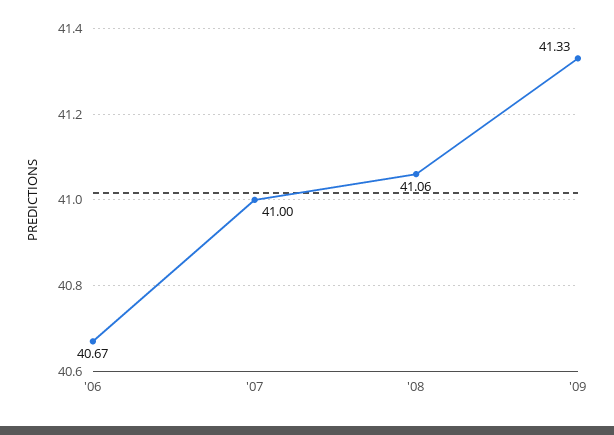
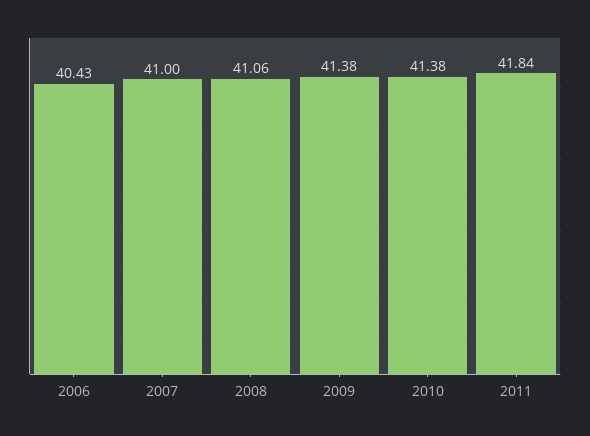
'06: 40.67 -> 40.43
'09: 41.33 -> 41.38
2010: none -> 41.38
2011: none -> 41.84

